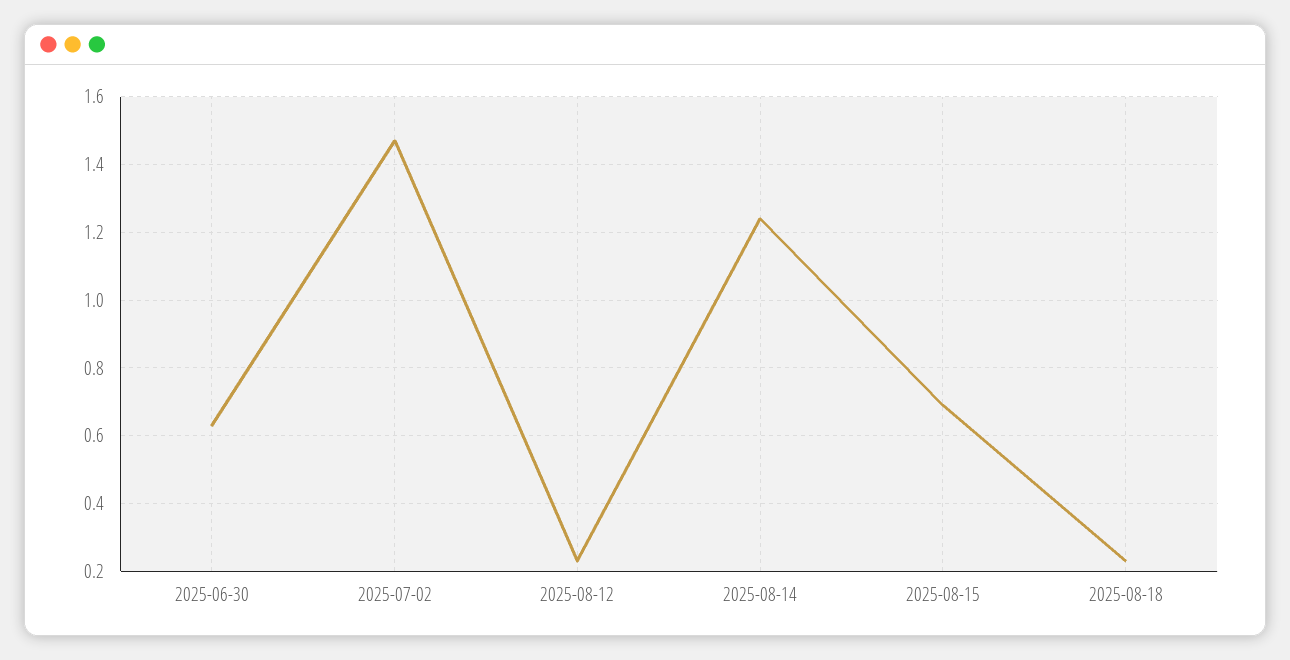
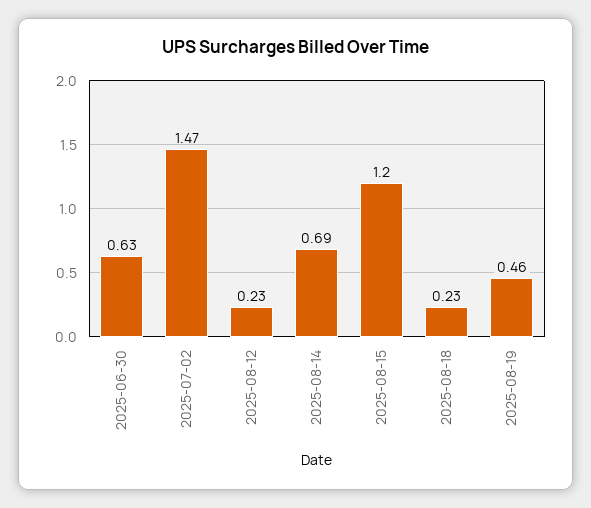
2025-08-14: 1.25 -> 0.69
2025-08-15: 0.7 -> 1.2
2025-08-19: none -> 0.46

